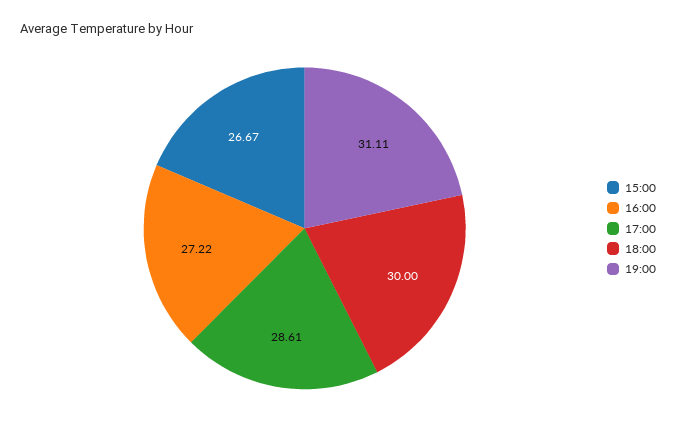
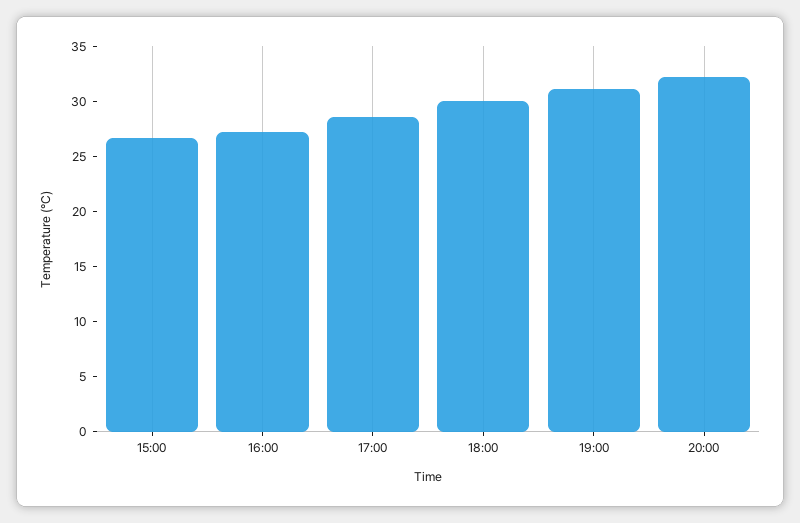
20:00: none -> 32

